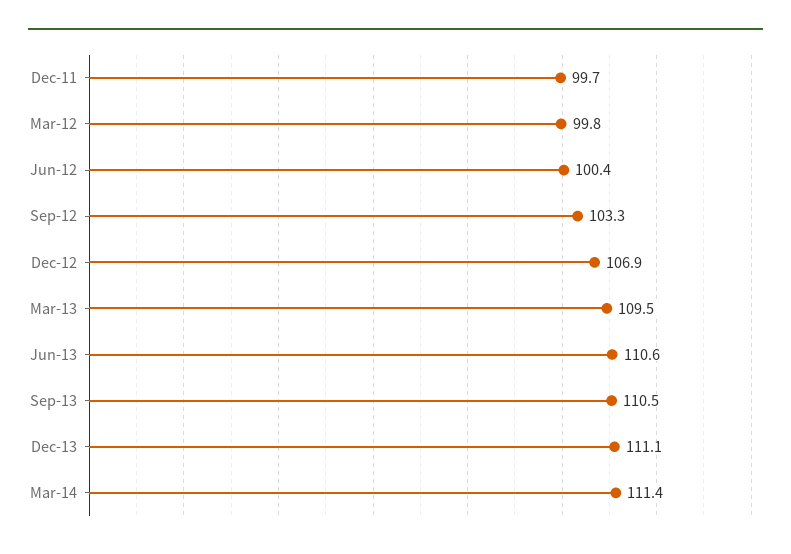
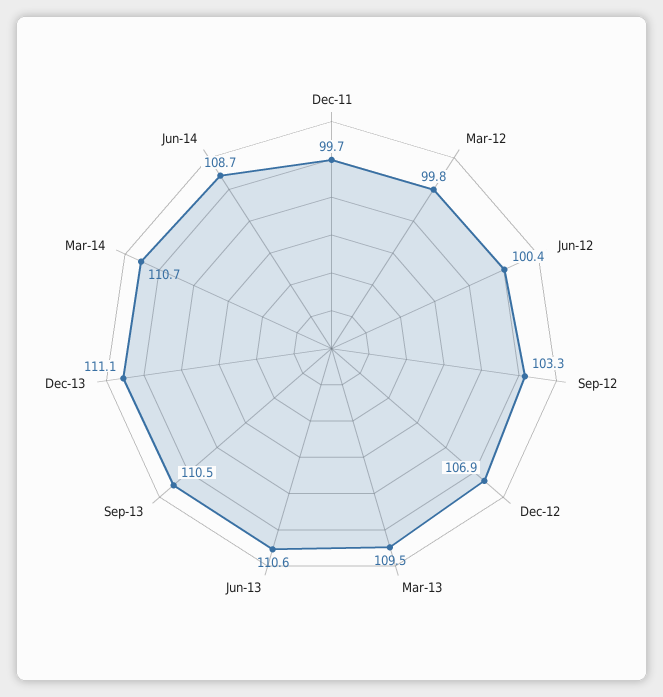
Mar-14: 111.4 -> 110.7
Jun-14: none -> 108.7

